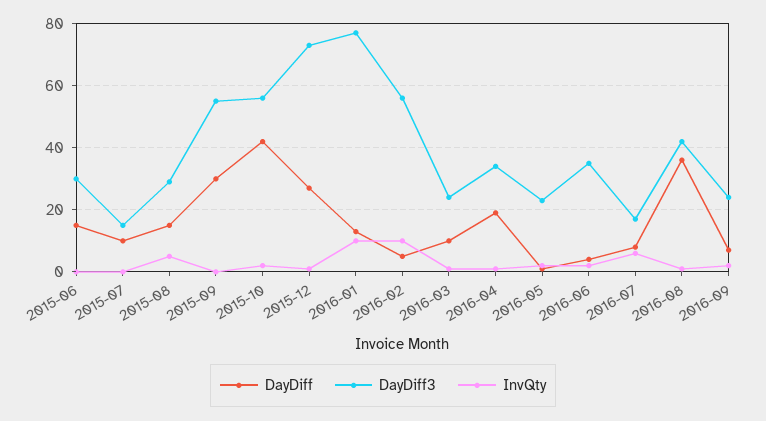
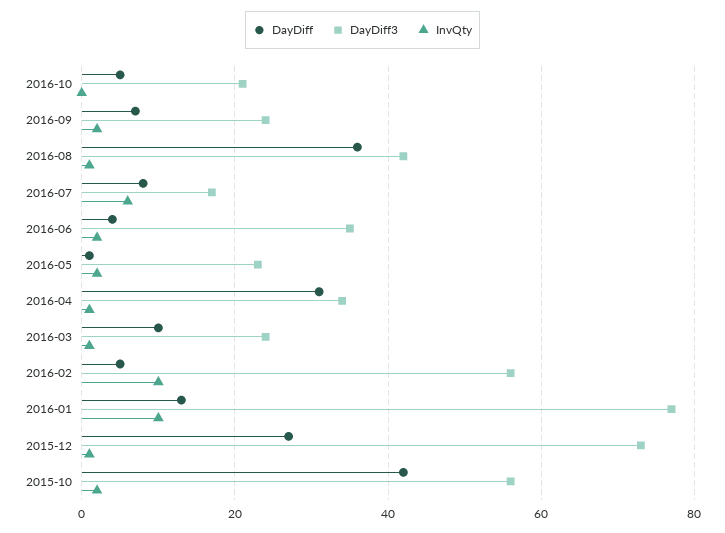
DayDiff, 2015-06: 15 -> none
DayDiff3, 2015-06: 30 -> none
InvQty, 2015-06: 0 -> none
DayDiff, 2015-07: 10 -> none
DayDiff3, 2015-07: 15 -> none
InvQty, 2015-07: 0 -> none
DayDiff, 2015-08: 15 -> none
DayDiff3, 2015-08: 30 -> none
InvQty, 2015-08: 5 -> none
DayDiff, 2015-09: 30 -> none
DayDiff3, 2015-09: 55 -> none
InvQty, 2015-09: 0 -> none
DayDiff, 2016-04: 20 -> 30
DayDiff, 2016-10: none -> 5
DayDiff3, 2016-10: none -> 20
InvQty, 2016-10: none -> 0

